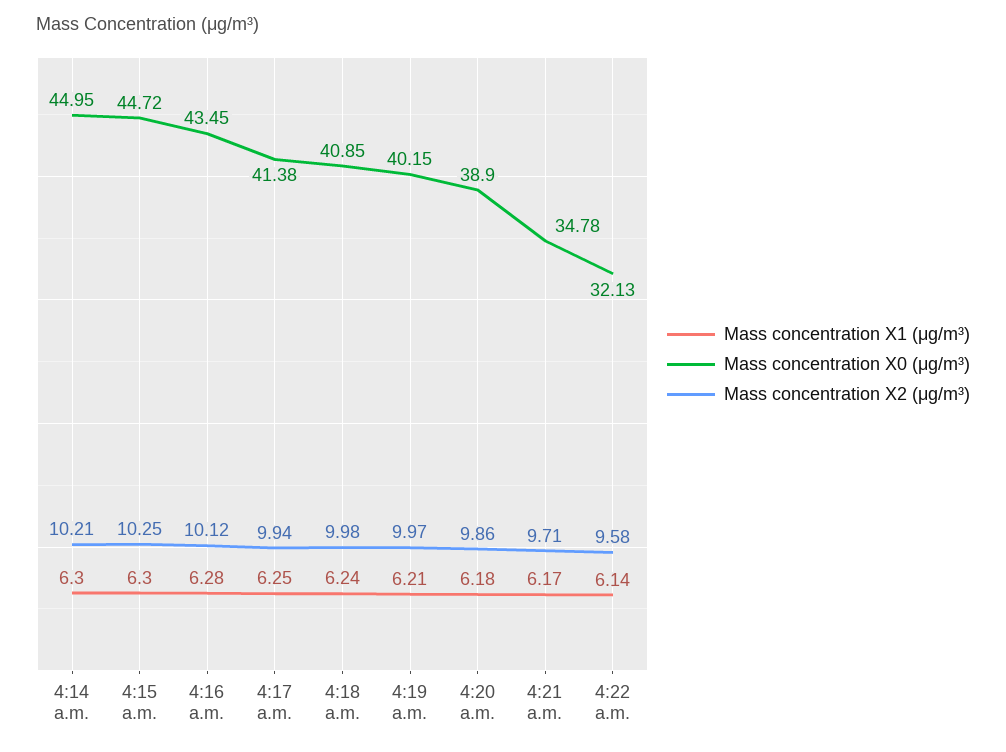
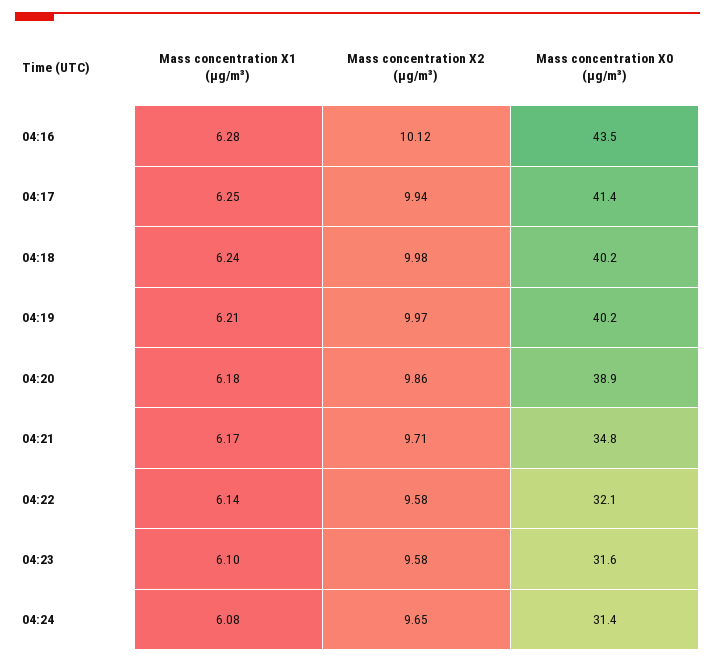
Mass concentration X1 (μg/m³), 4:14 a.m.: 6.3 -> none
Mass concentration X0 (μg/m³), 4:14 a.m.: 44.95 -> none
Mass concentration X2 (μg/m³), 4:14 a.m.: 10.21 -> none
Mass concentration X1 (μg/m³), 4:15 a.m.: 6.3 -> none
Mass concentration X0 (μg/m³), 4:15 a.m.: 44.72 -> none
Mass concentration X2 (μg/m³), 4:15 a.m.: 10.25 -> none
Mass concentration X0 (μg/m³), 4:18 a.m.: 40.85 -> 40.2
Mass concentration X1 (μg/m³), 04:23: none -> 6.1
Mass concentration X2 (μg/m³), 04:23: none -> 9.58
Mass concentration X0 (μg/m³), 04:23: none -> 31.6
Mass concentration X1 (μg/m³), 04:24: none -> 6.08
Mass concentration X2 (μg/m³), 04:24: none -> 9.65
Mass concentration X0 (μg/m³), 04:24: none -> 31.4

